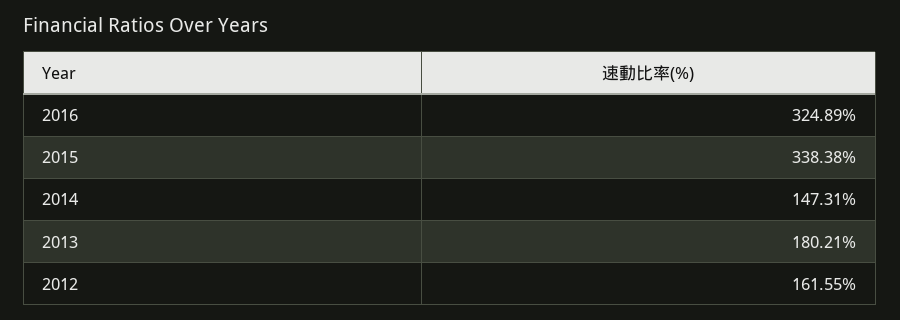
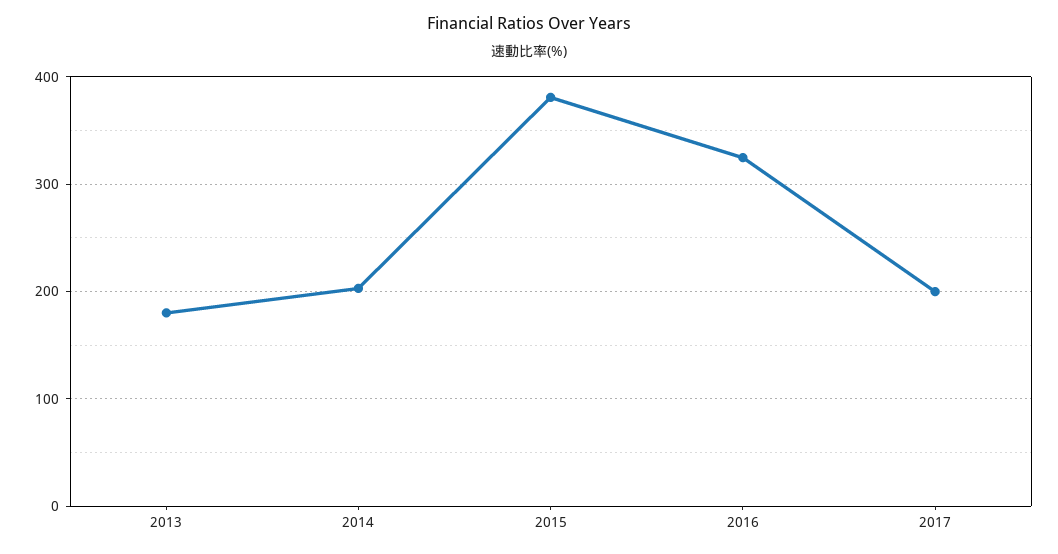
2015: 338.38 -> 380
2014: 147.31 -> 200
2012: 161.55 -> none
2017: none -> 200

